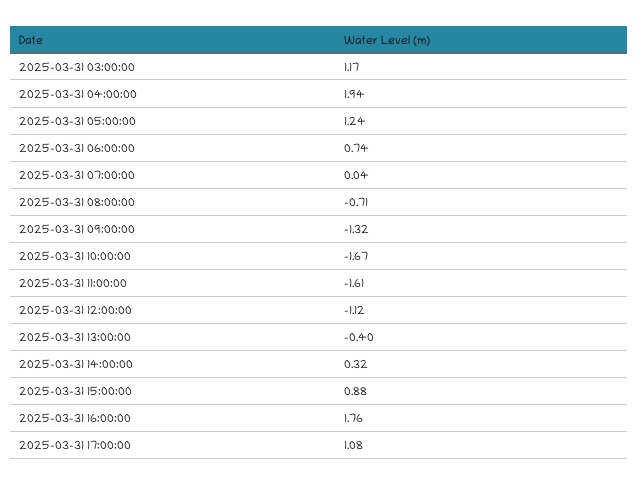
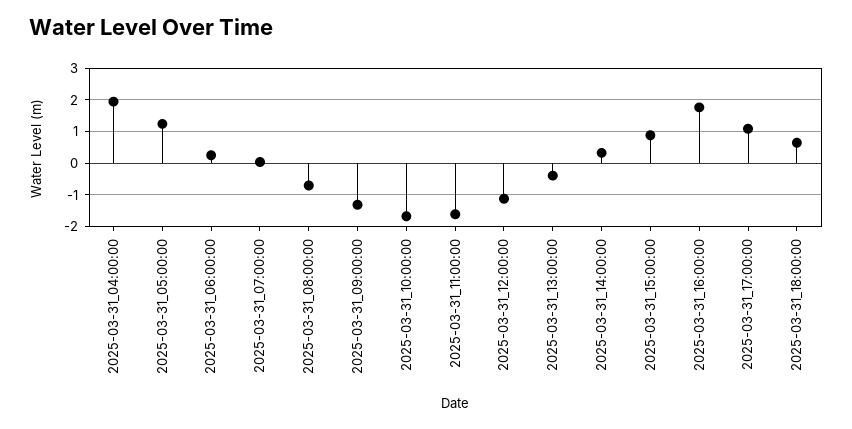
2025-03-31 03:00:00: 1.17 -> none
2025-03-31 06:00:00: 0.74 -> 0.2
2025-03-31_18:00:00: none -> 0.6

